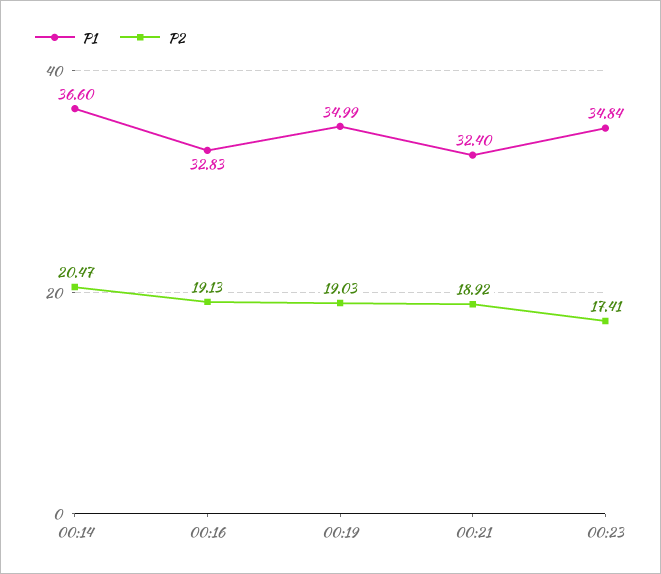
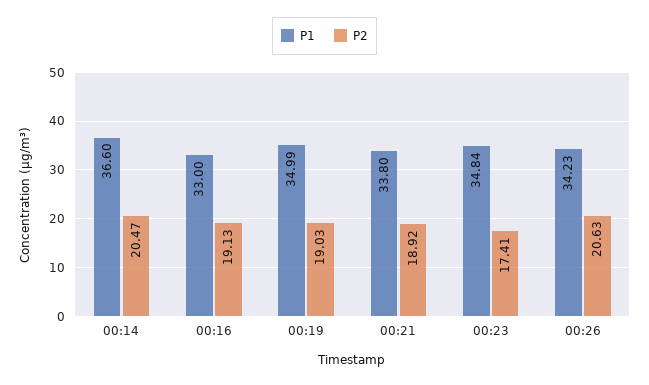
P1, 00:16: 32.83 -> 33
P1, 00:21: 32.4 -> 33.8
P1, 00:26: none -> 34.23
P2, 00:26: none -> 20.63

